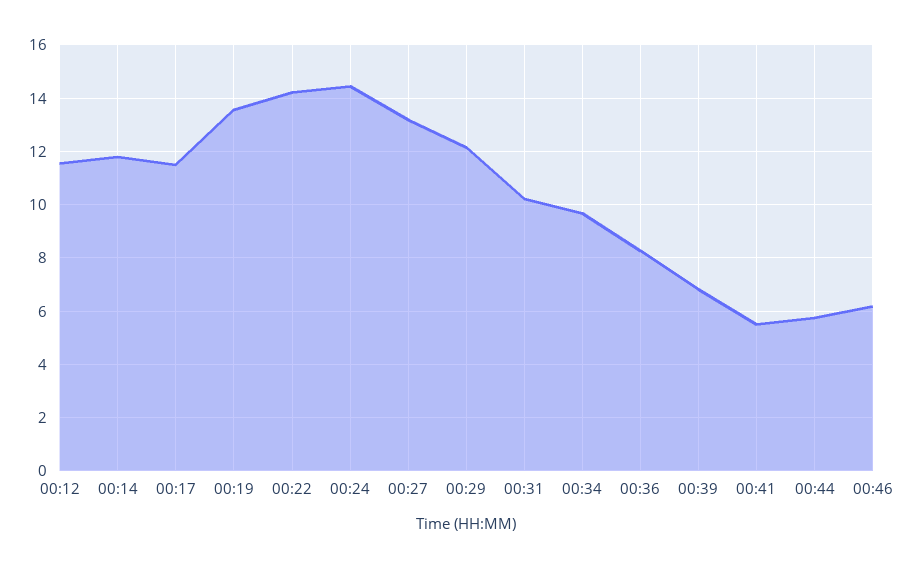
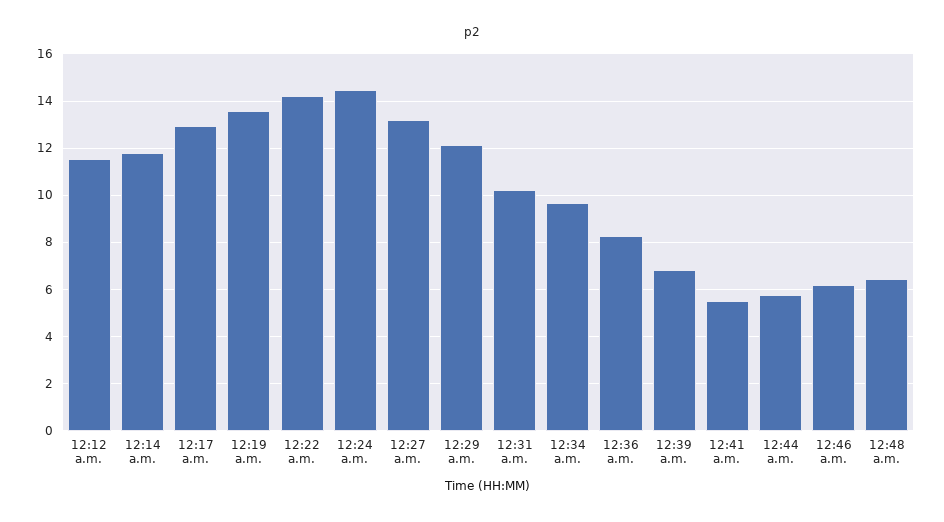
00:17: 11.5 -> 13
12:48 a.m.: none -> 6.5

